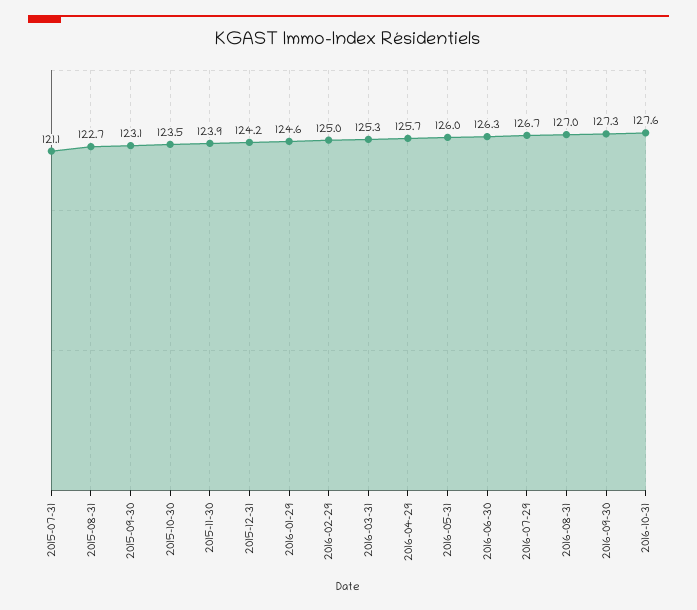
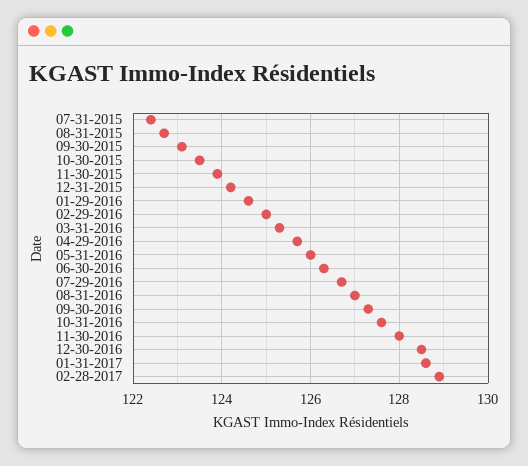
2015-07-31: 121.1 -> 122.5
11-30-2016: none -> 128
12-30-2016: none -> 128.5
01-31-2017: none -> 128.5
02-28-2017: none -> 129

